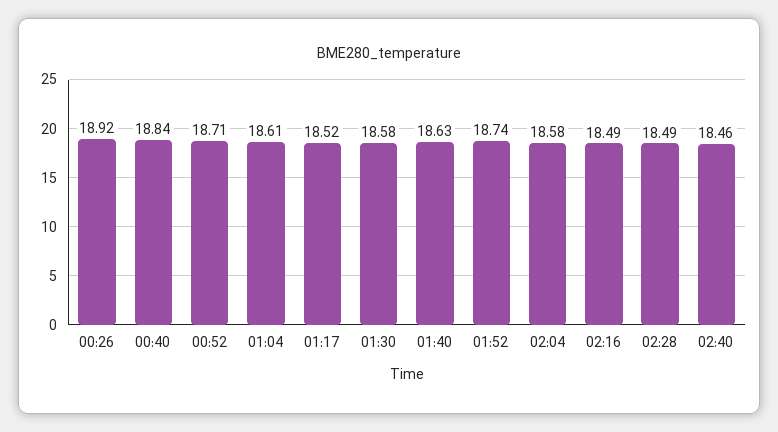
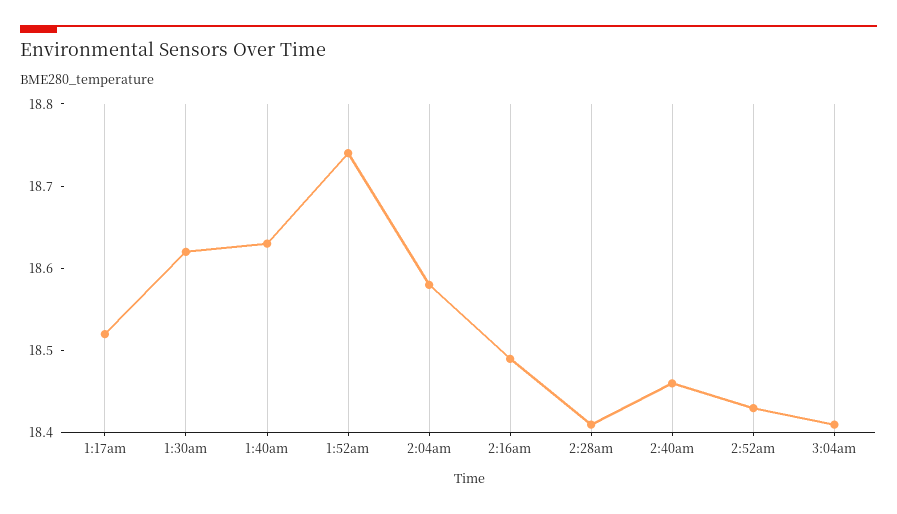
00:26: 18.92 -> none
00:40: 18.84 -> none
00:52: 18.71 -> none
01:04: 18.61 -> none
01:30: 18.58 -> 18.62
02:28: 18.49 -> 18.41
2:52am: none -> 18.43
3:04am: none -> 18.41

